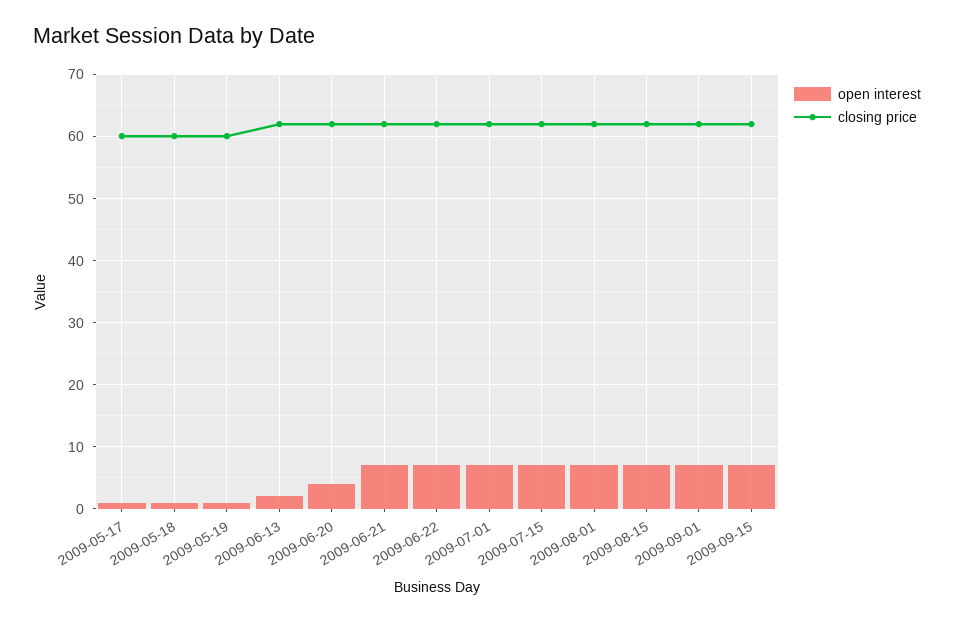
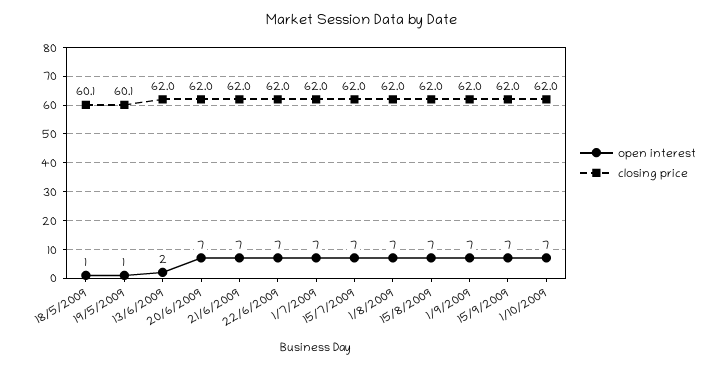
open interest, 2009-05-17: 1 -> none
closing price, 2009-05-17: 60 -> none
open interest, 2009-06-20: 4 -> 7
open interest, 1/10/2009: none -> 7
closing price, 1/10/2009: none -> 62

